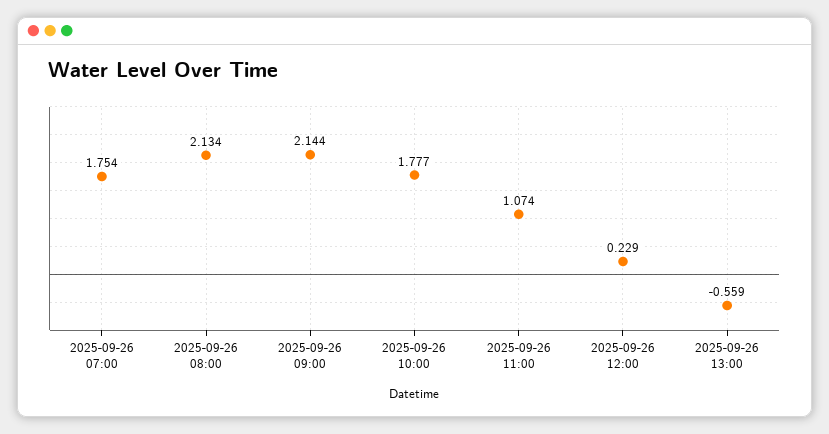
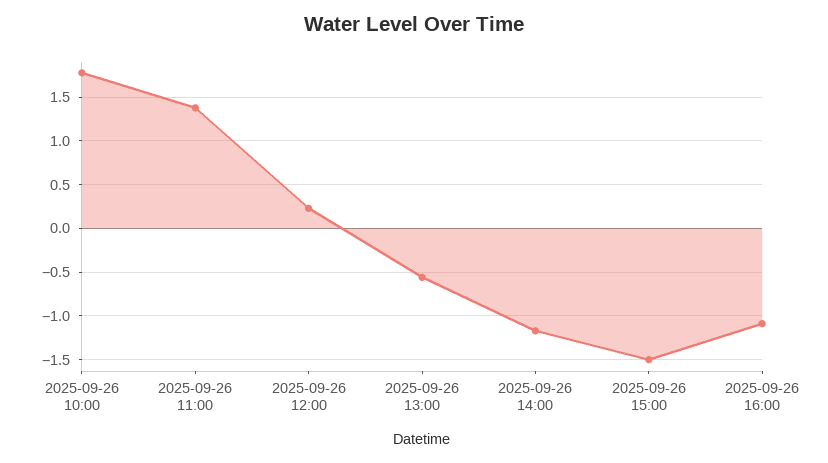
2025-09-26 07:00: 1.754 -> none
2025-09-26 08:00: 2.134 -> none
2025-09-26 09:00: 2.144 -> none
2025-09-26 11:00: 1.074 -> 1.4
2025-09-26 14:00: none -> -1.2
2025-09-26 15:00: none -> -1.5
2025-09-26 16:00: none -> -1.1

